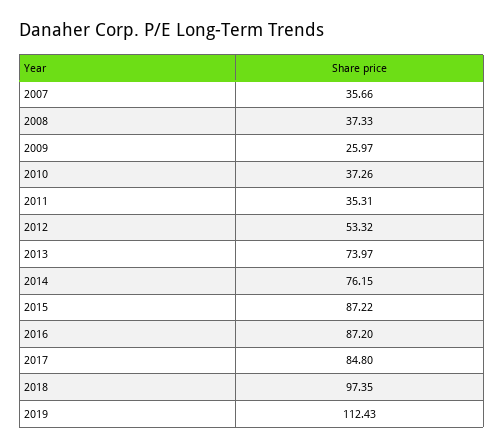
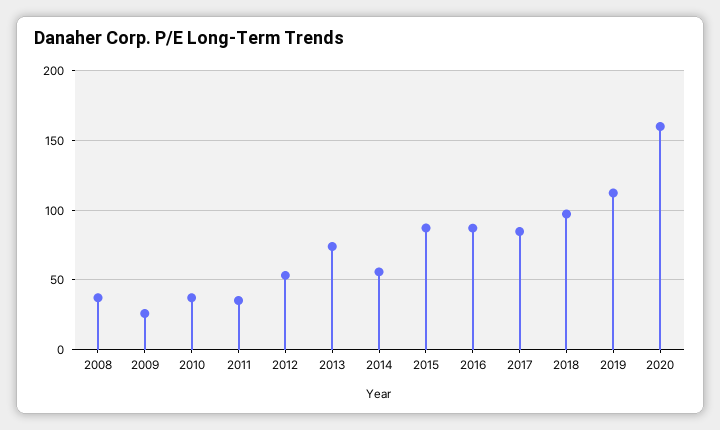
2007: 35.66 -> none
2014: 76.15 -> 55
2020: none -> 160

